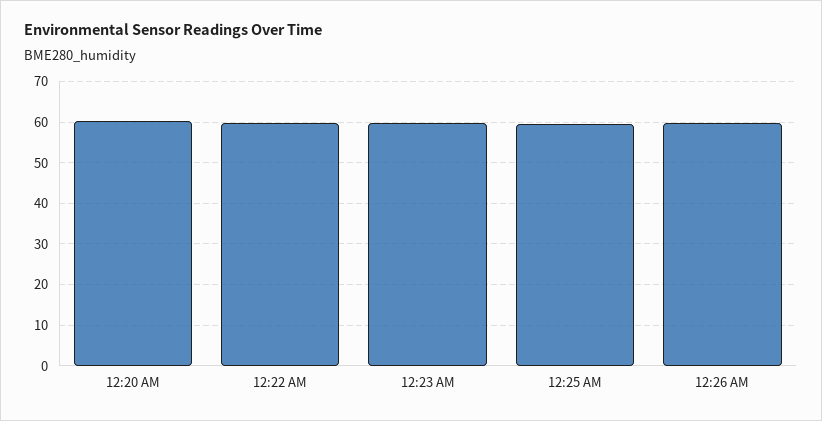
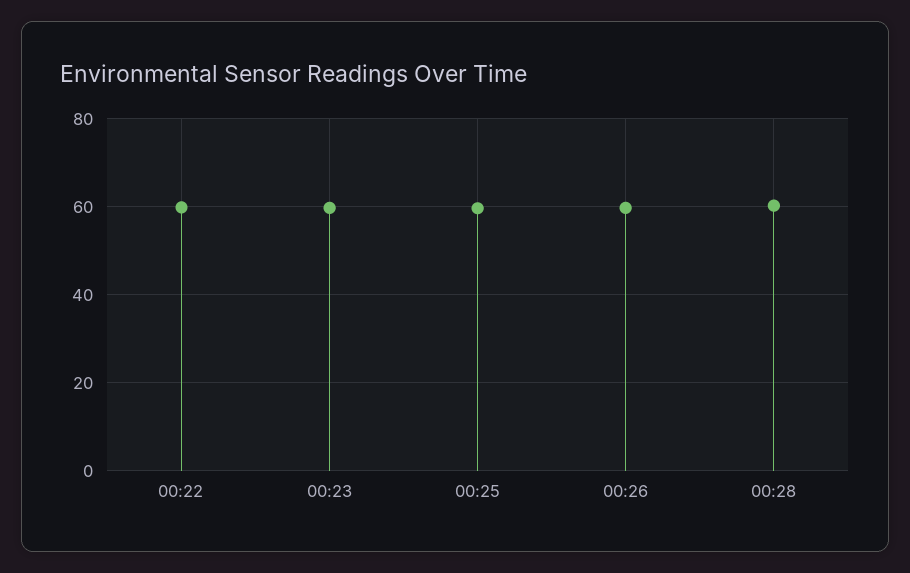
12:20 AM: 60 -> none
00:28: none -> 60

